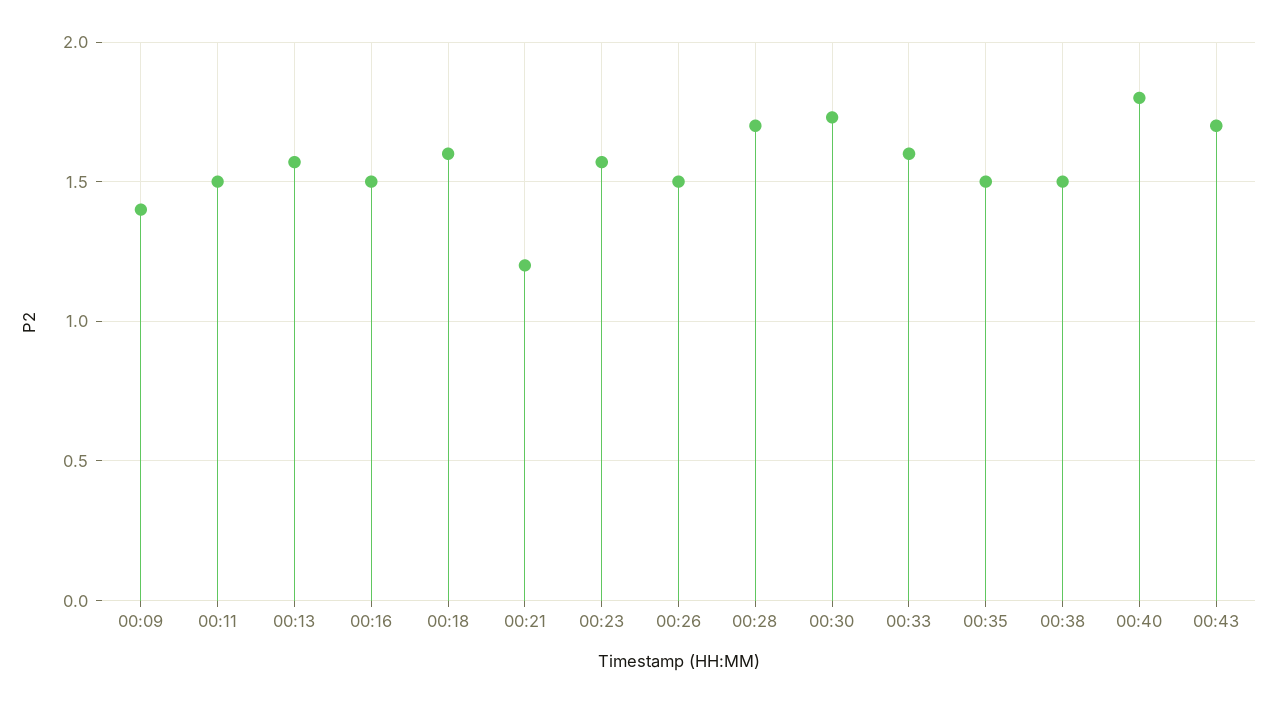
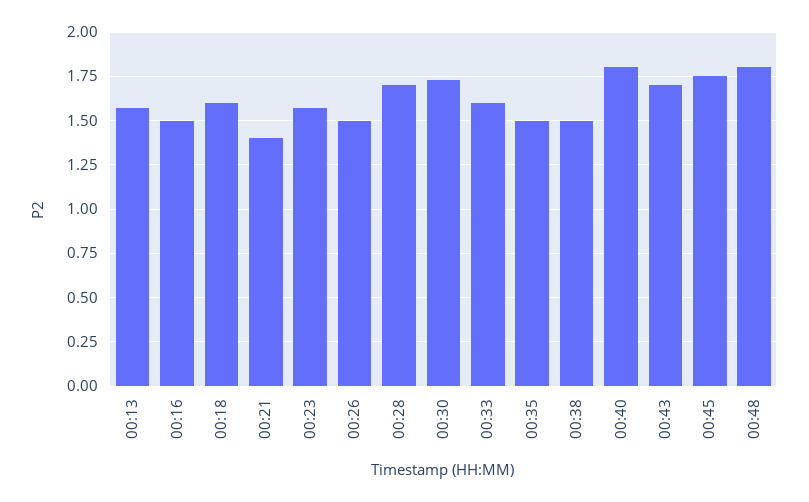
00:09: 1.4 -> none
00:11: 1.5 -> none
00:21: 1.2 -> 1.4
00:45: none -> 1.75
00:48: none -> 1.8

